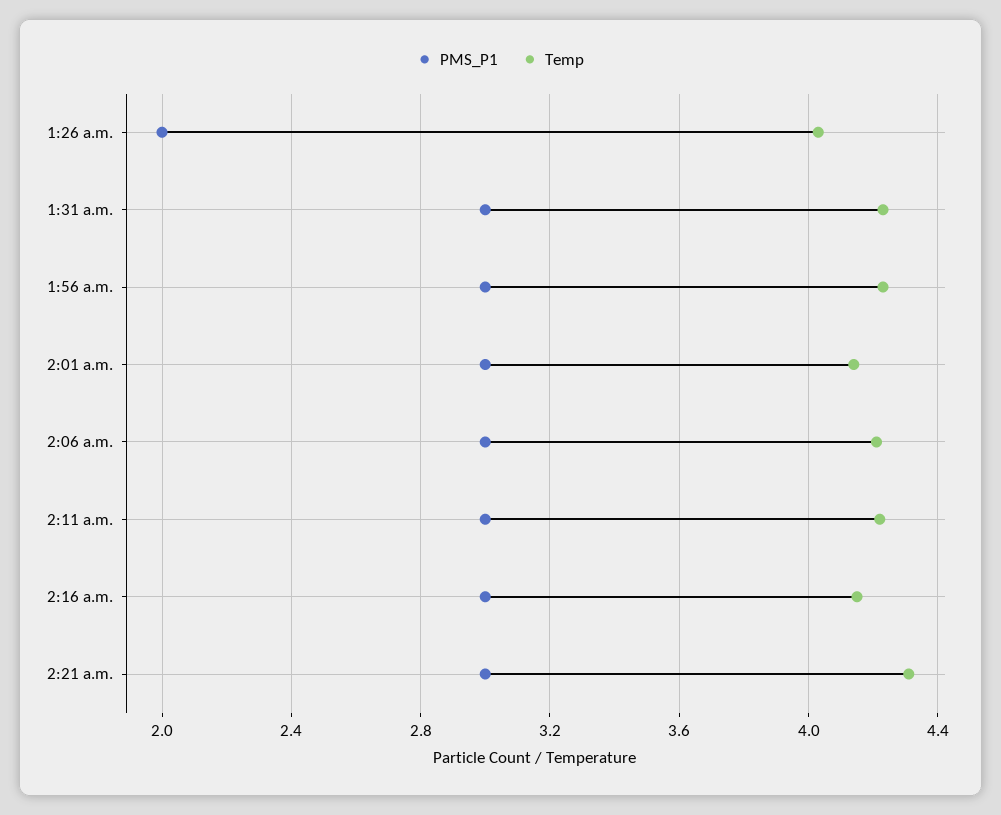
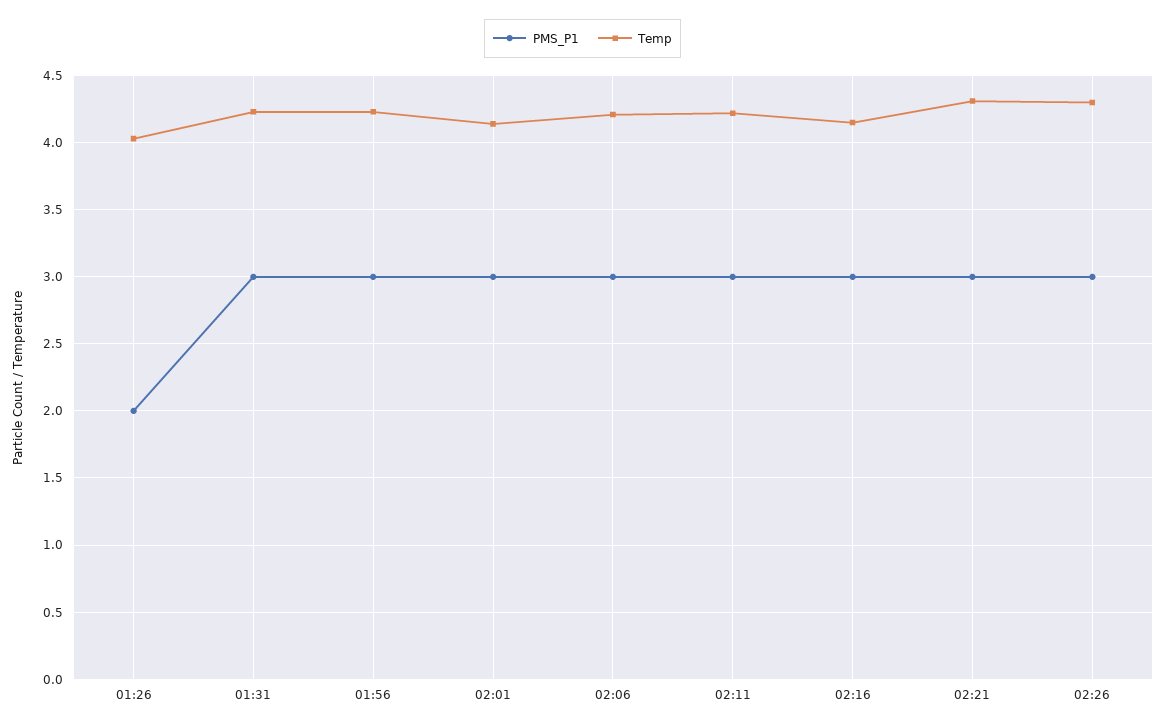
PMS_P1, 02:26: none -> 3
Temp, 02:26: none -> 4.3

